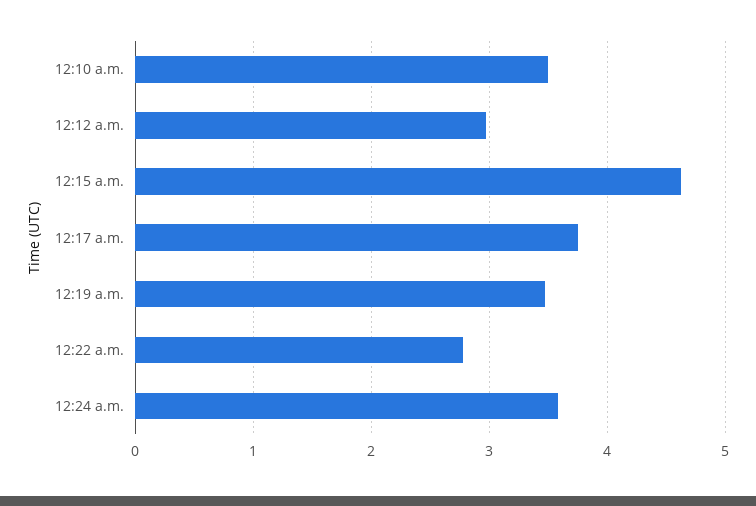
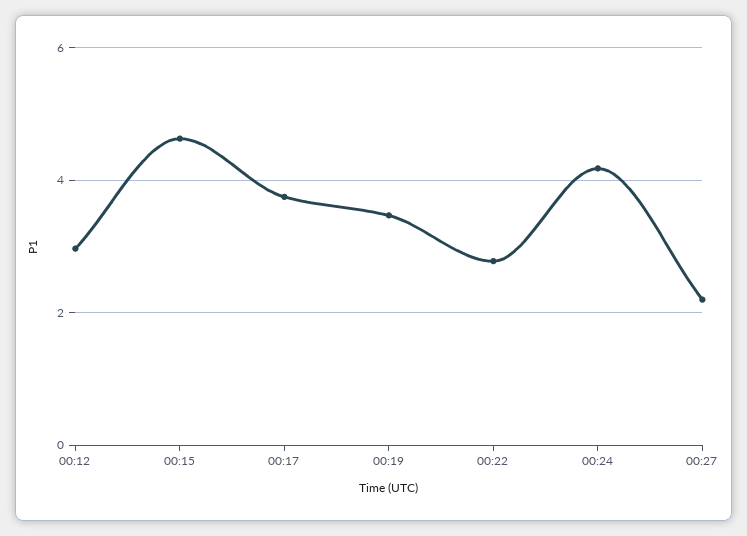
12:10 a.m.: 3.5 -> none
12:24 a.m.: 3.6 -> 4.2
00:27: none -> 2.2

